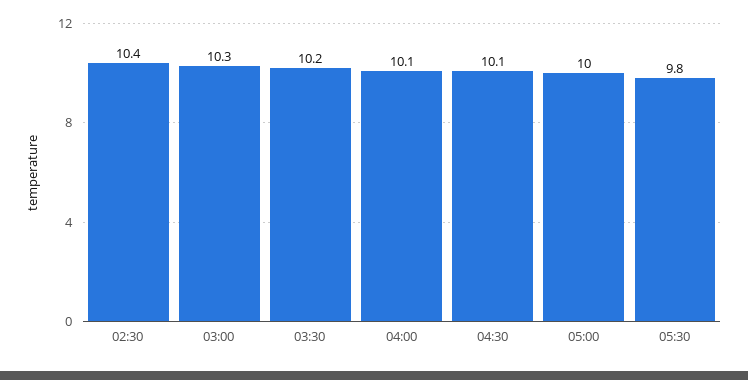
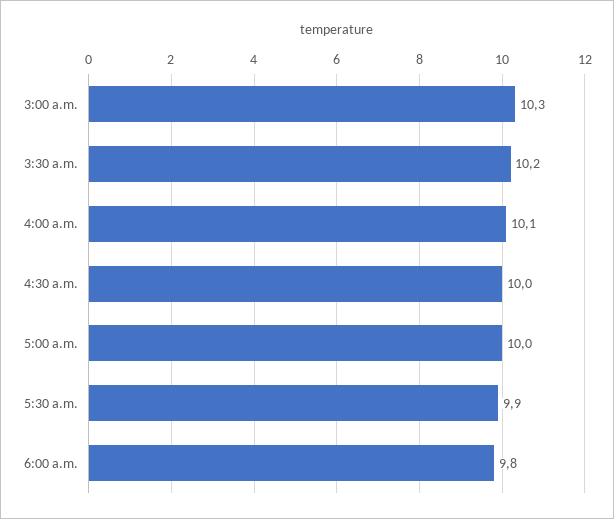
02:30: 10.4 -> none
04:30: 10.1 -> 10
05:30: 9.8 -> 9.9
6:00 a.m.: none -> 9.8

